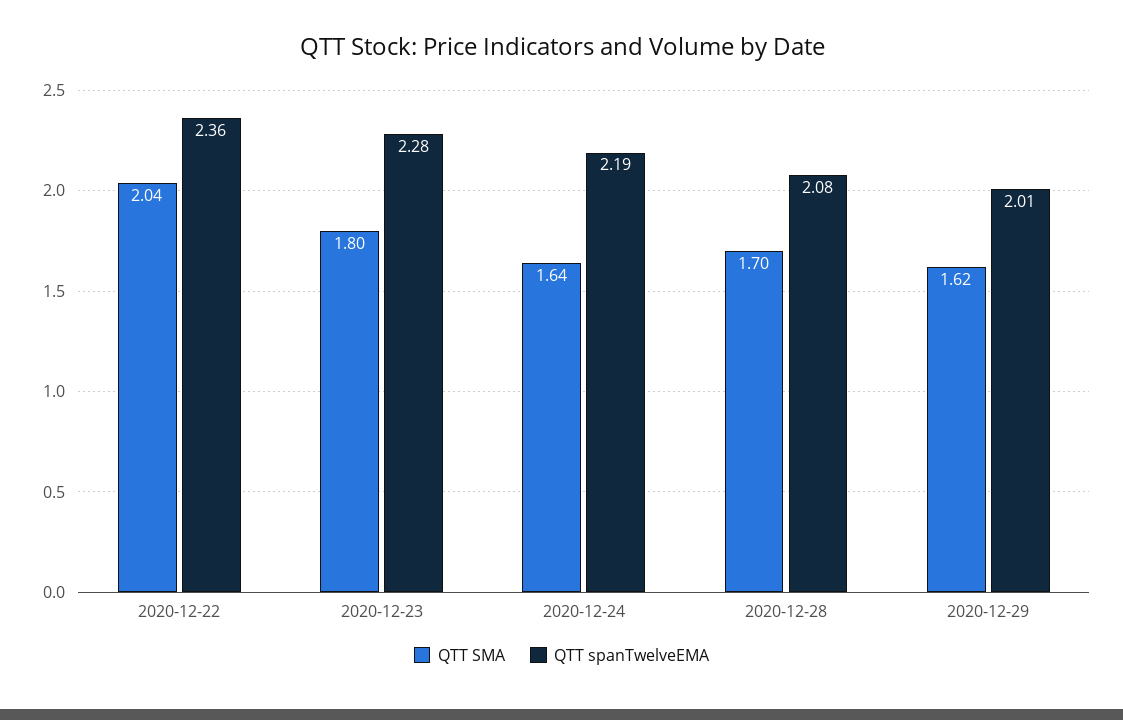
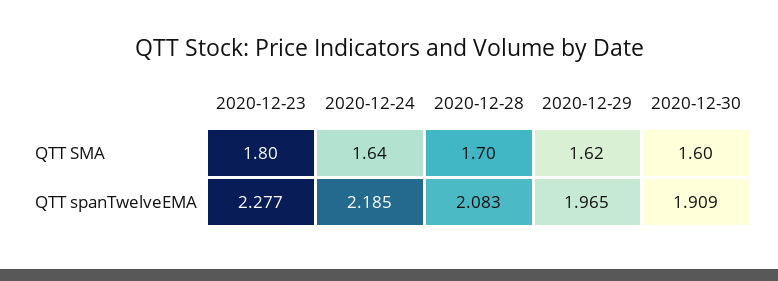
QTT SMA, 2020-12-22: 2.04 -> none
QTT spanTwelveEMA, 2020-12-22: 2.36 -> none
QTT spanTwelveEMA, 2020-12-29: 2.01 -> 1.965
QTT SMA, 2020-12-30: none -> 1.6
QTT spanTwelveEMA, 2020-12-30: none -> 1.909

